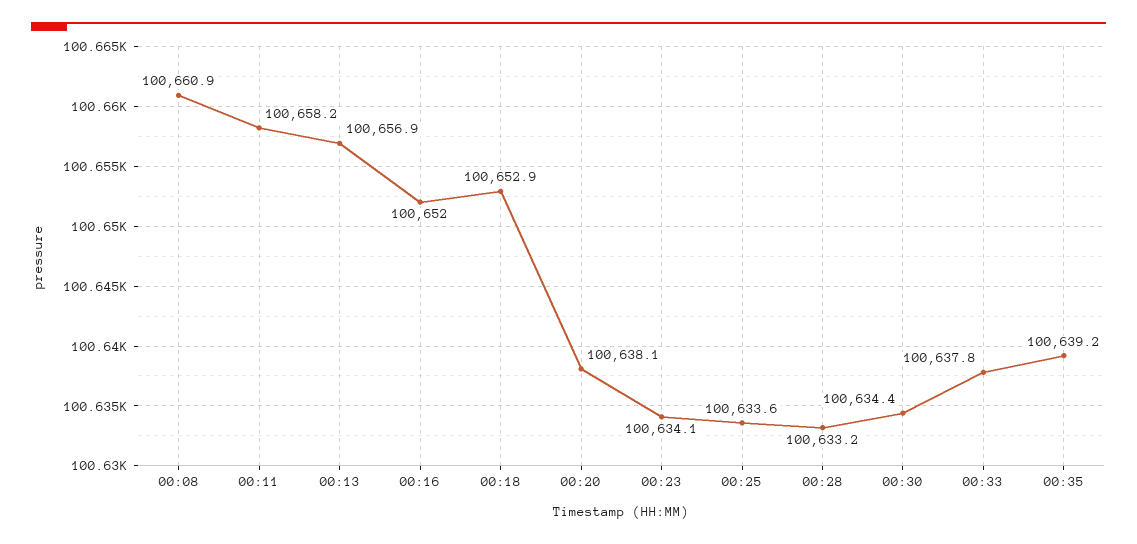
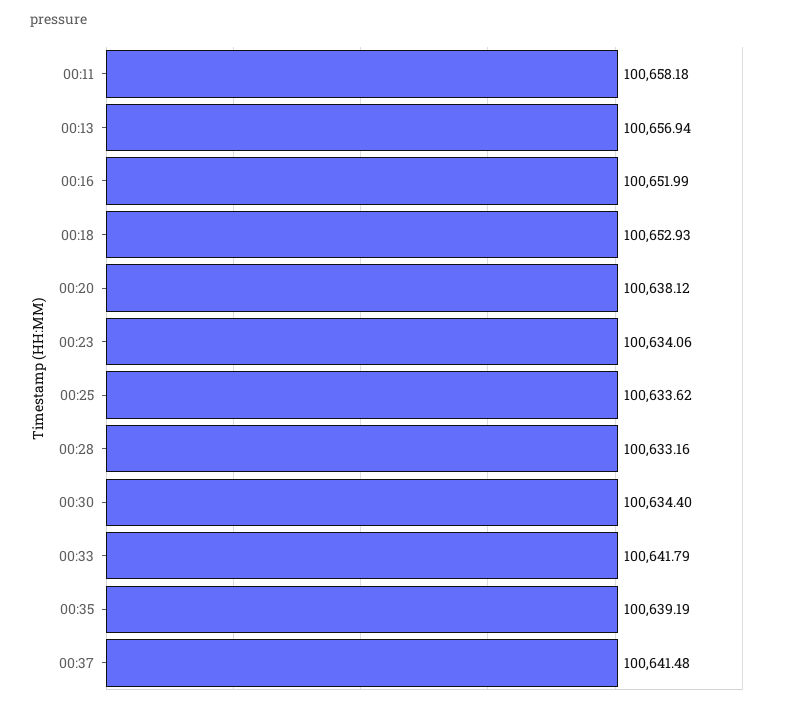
00:08: 100660.9 -> none
00:33: 100637.8 -> 100641.79
00:37: none -> 100641.48

